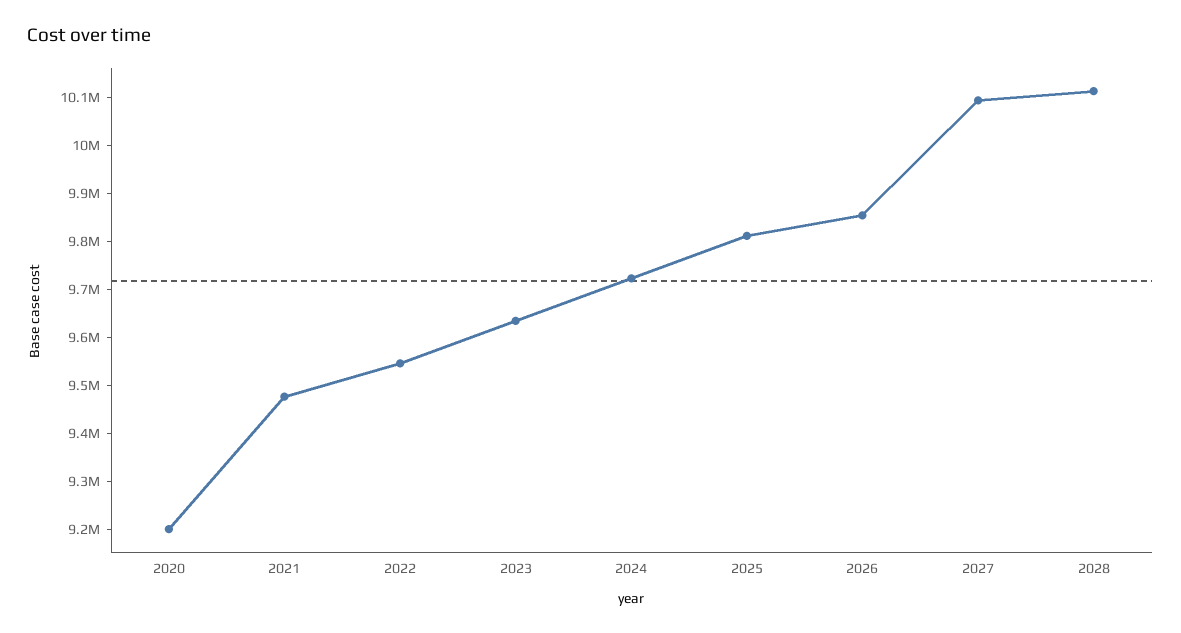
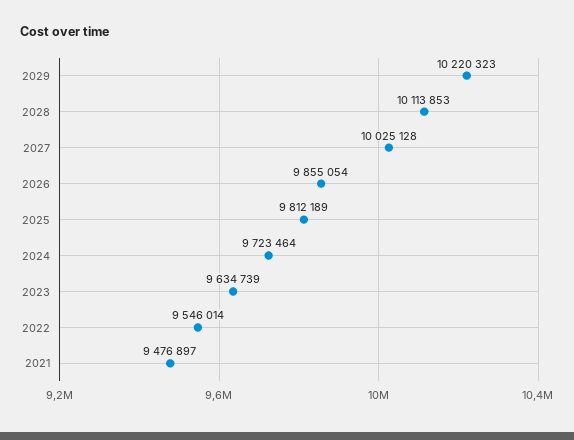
2020: 9200000 -> none
2027: 10100000 -> 10025128
2029: none -> 10220323

